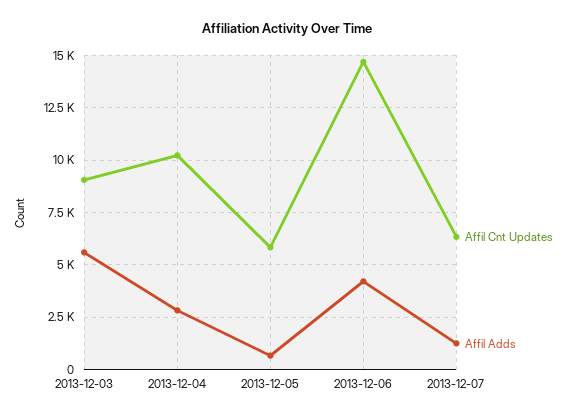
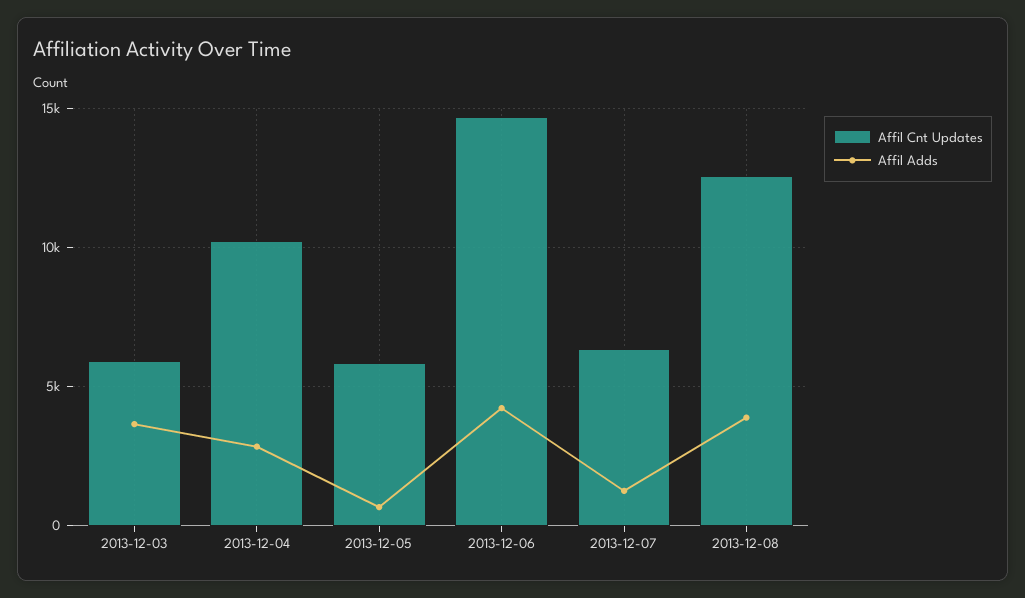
Affil Cnt Updates, 2013-12-03: 9000 -> 6000
Affil Adds, 2013-12-03: 5500 -> 3500
Affil Cnt Updates, 2013-12-08: none -> 12500
Affil Adds, 2013-12-08: none -> 4000

